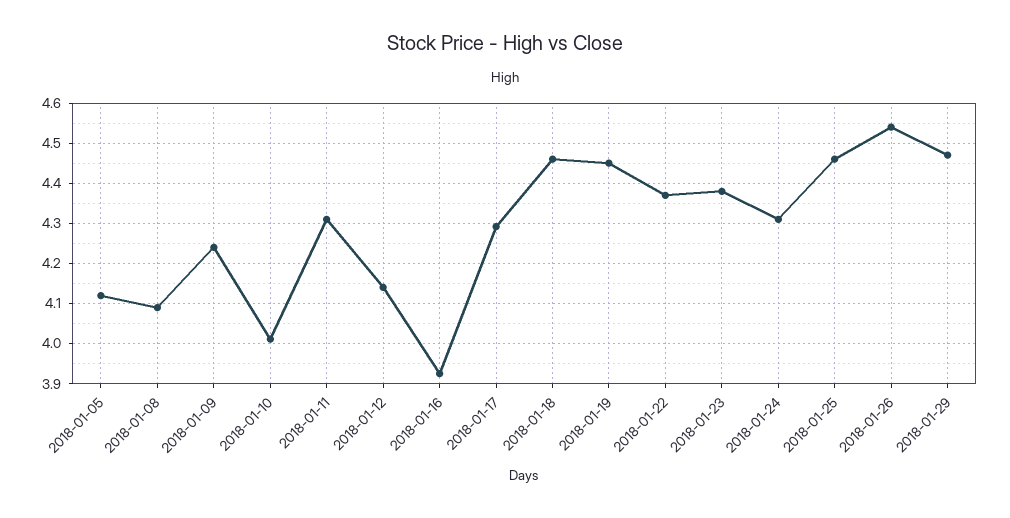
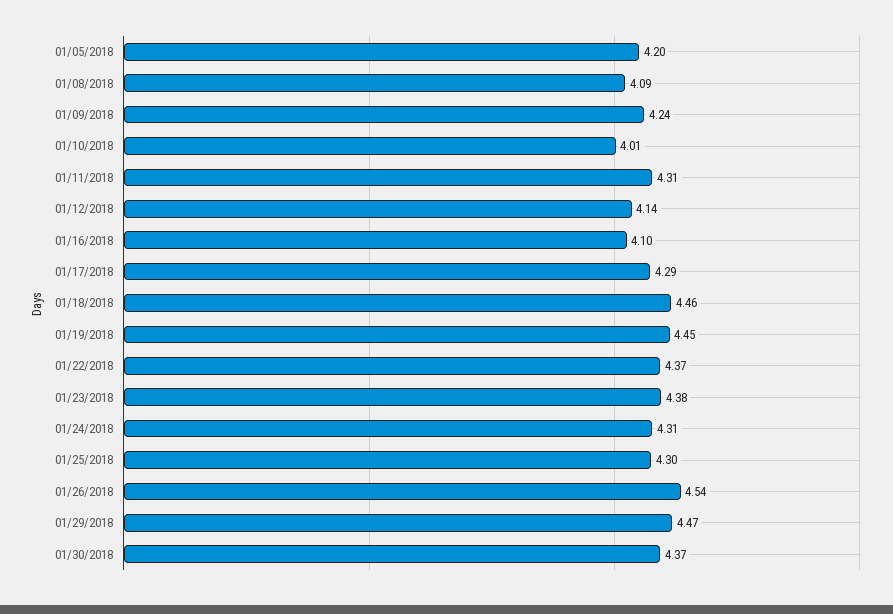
2018-01-05: 4.12 -> 4.2
2018-01-16: 3.92 -> 4.1
2018-01-25: 4.46 -> 4.3
01/30/2018: none -> 4.37

